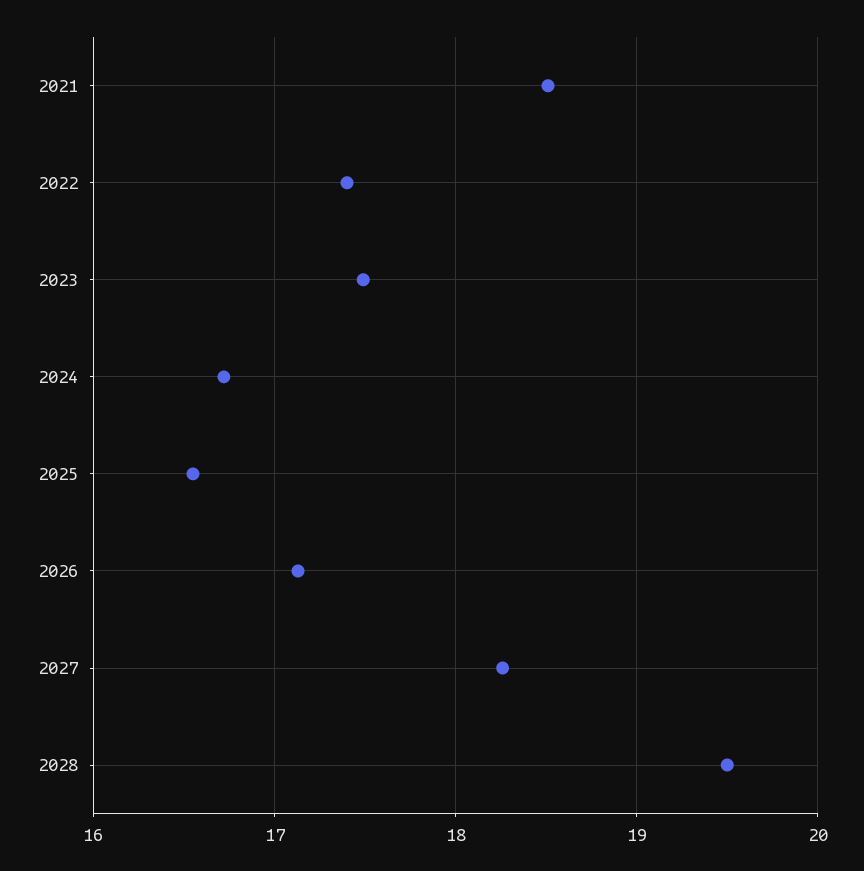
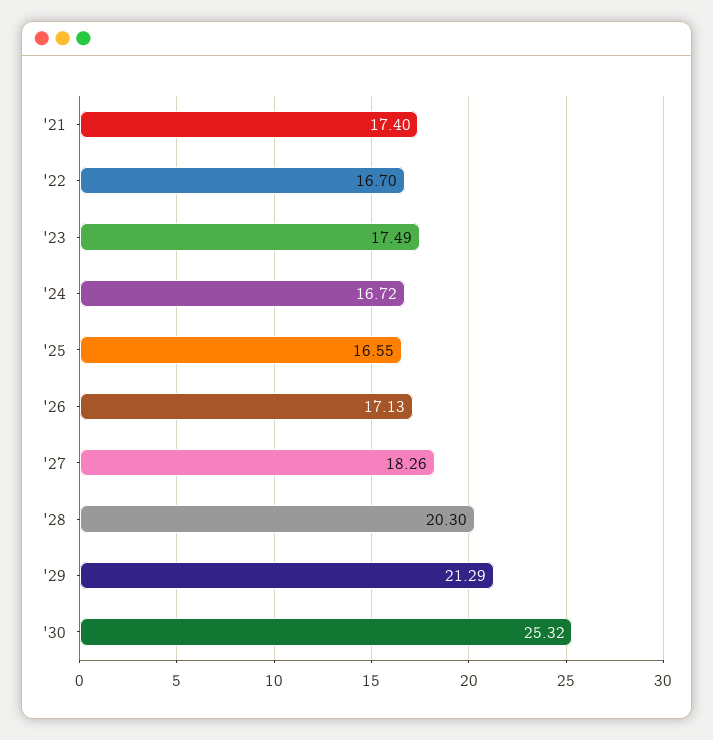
2021: 18.5 -> 17.4
2022: 17.4 -> 16.7
2028: 19.5 -> 20.3
'29: none -> 21.29
'30: none -> 25.32

